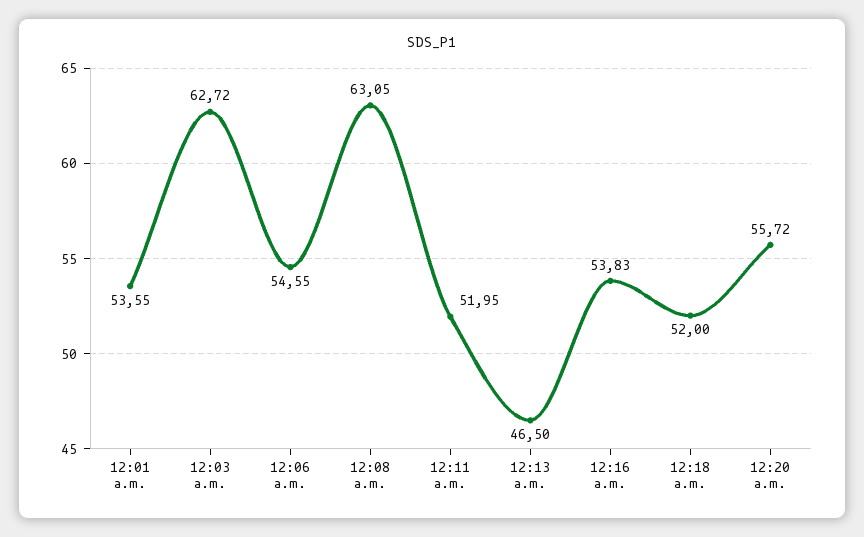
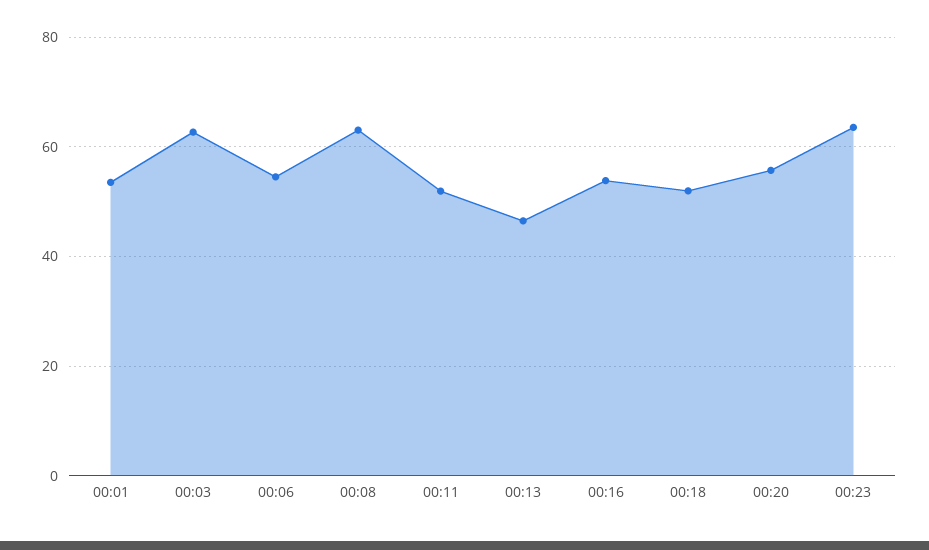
00:23: none -> 64

